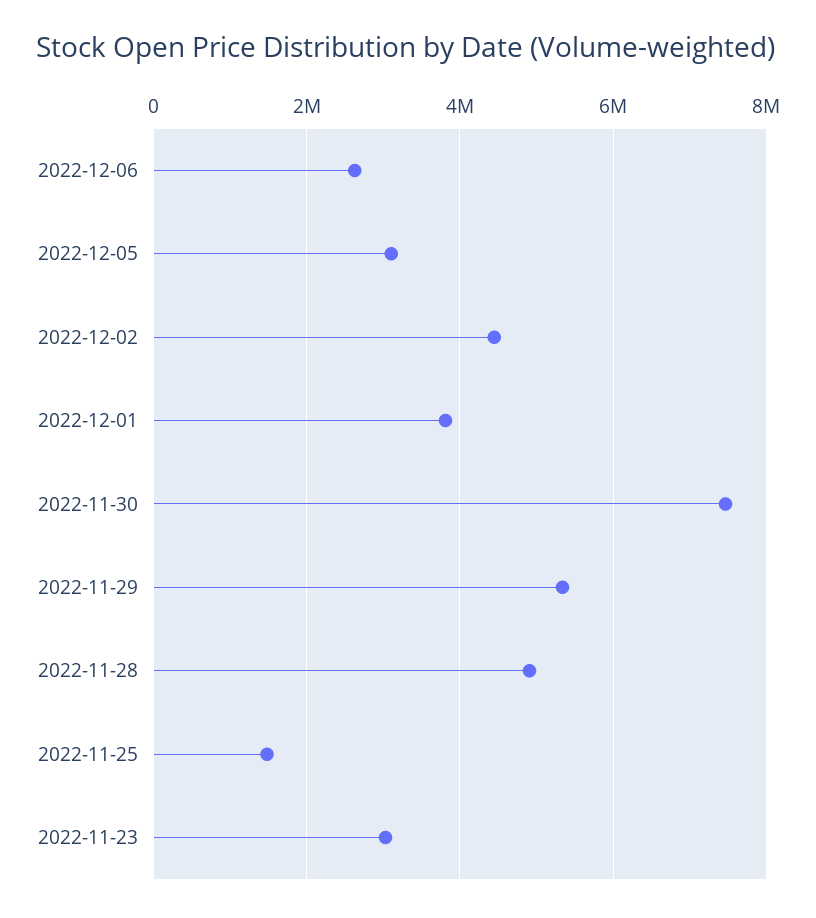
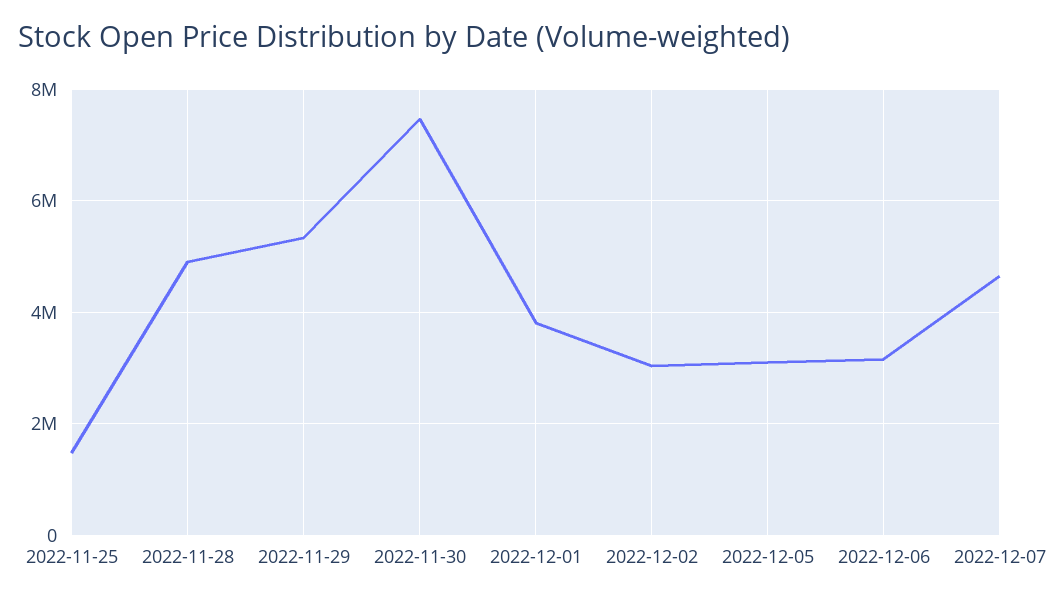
2022-12-06: 2600000 -> 3200000
2022-12-02: 4400000 -> 3000000
2022-11-23: 3000000 -> none
2022-12-07: none -> 4600000

